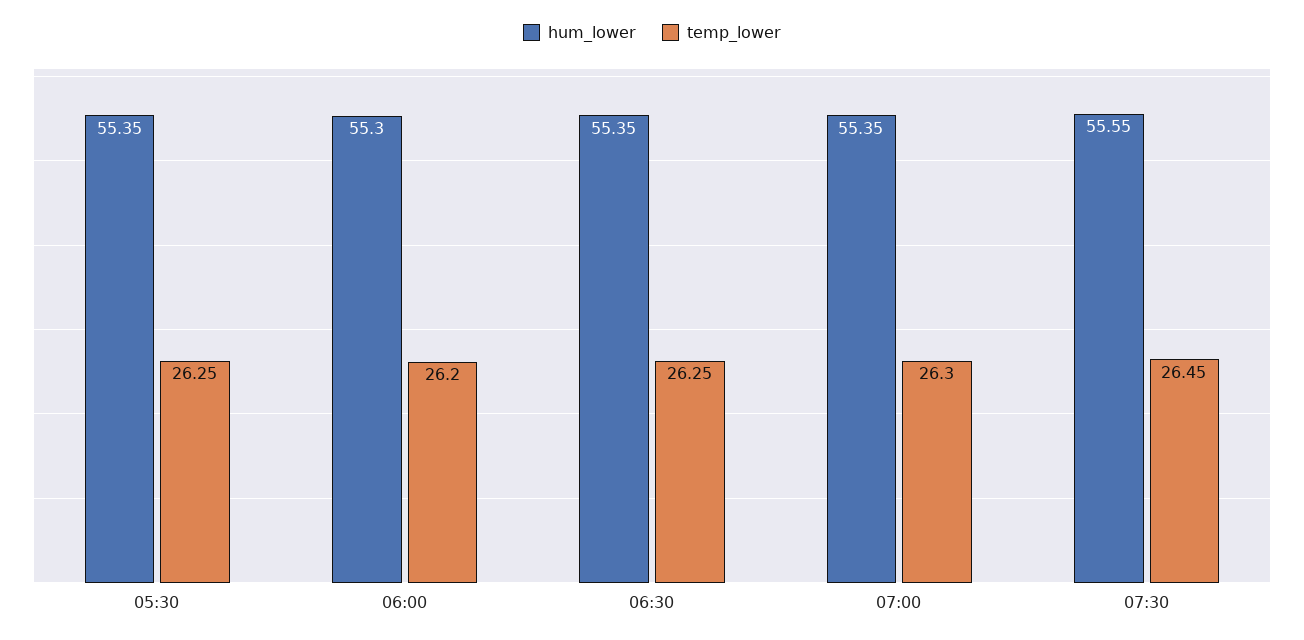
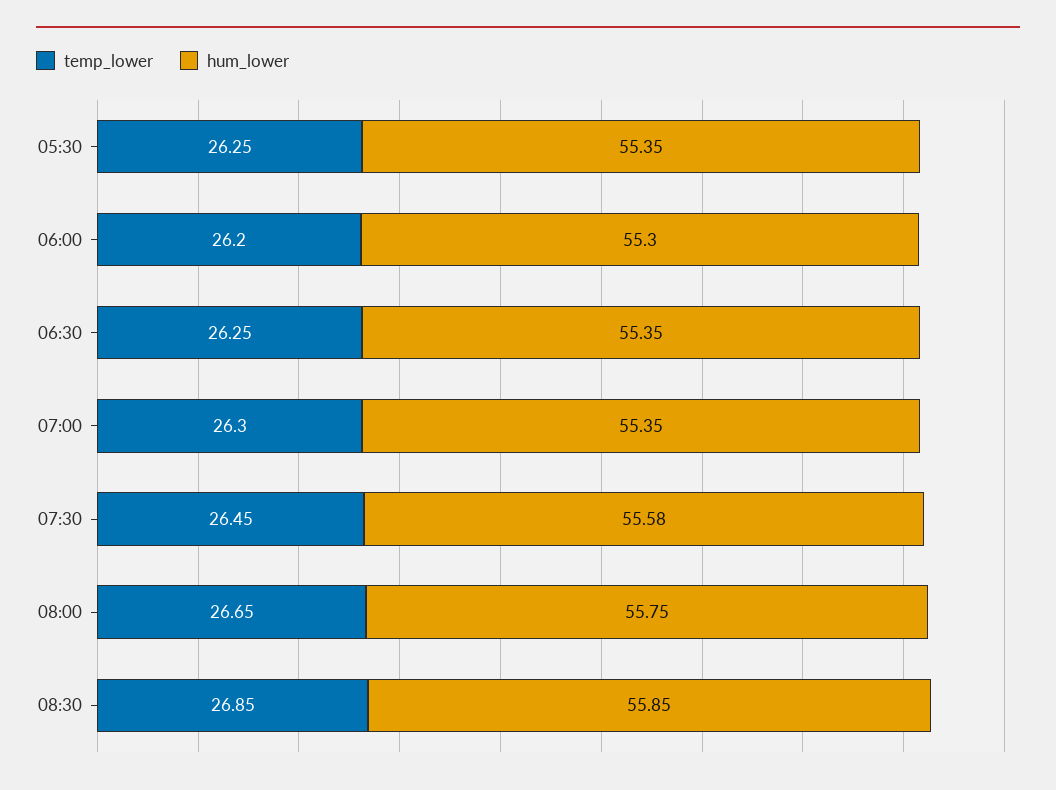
hum_lower, 07:30: 55.55 -> 55.58
temp_lower, 08:00: none -> 26.65
hum_lower, 08:00: none -> 55.75
temp_lower, 08:30: none -> 26.85
hum_lower, 08:30: none -> 55.85

